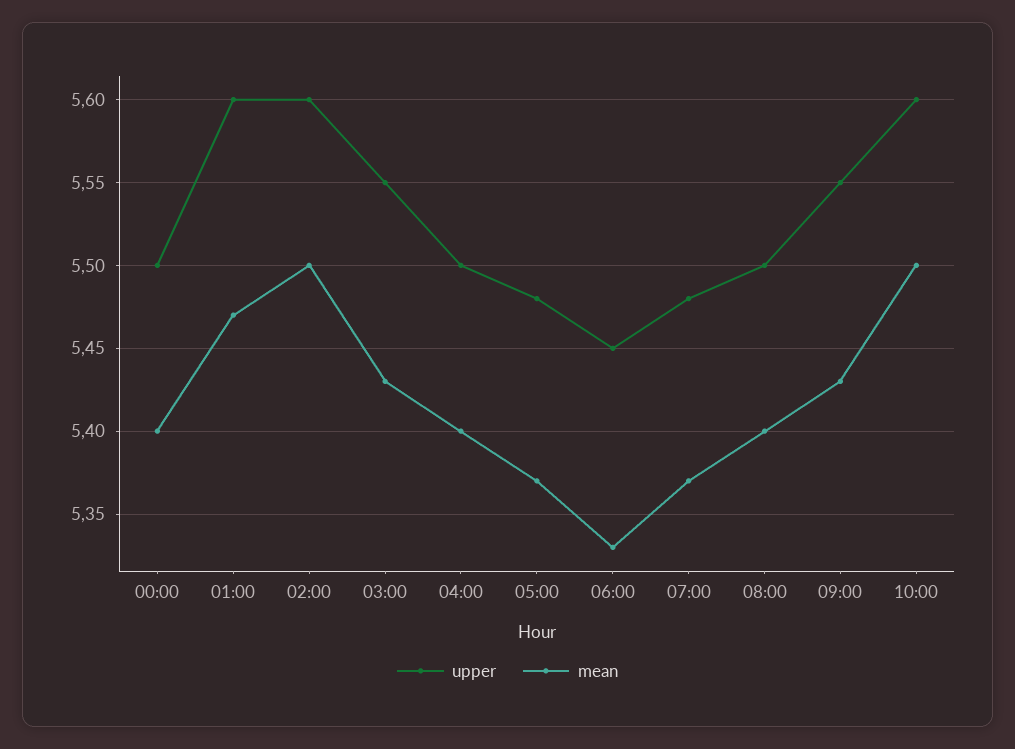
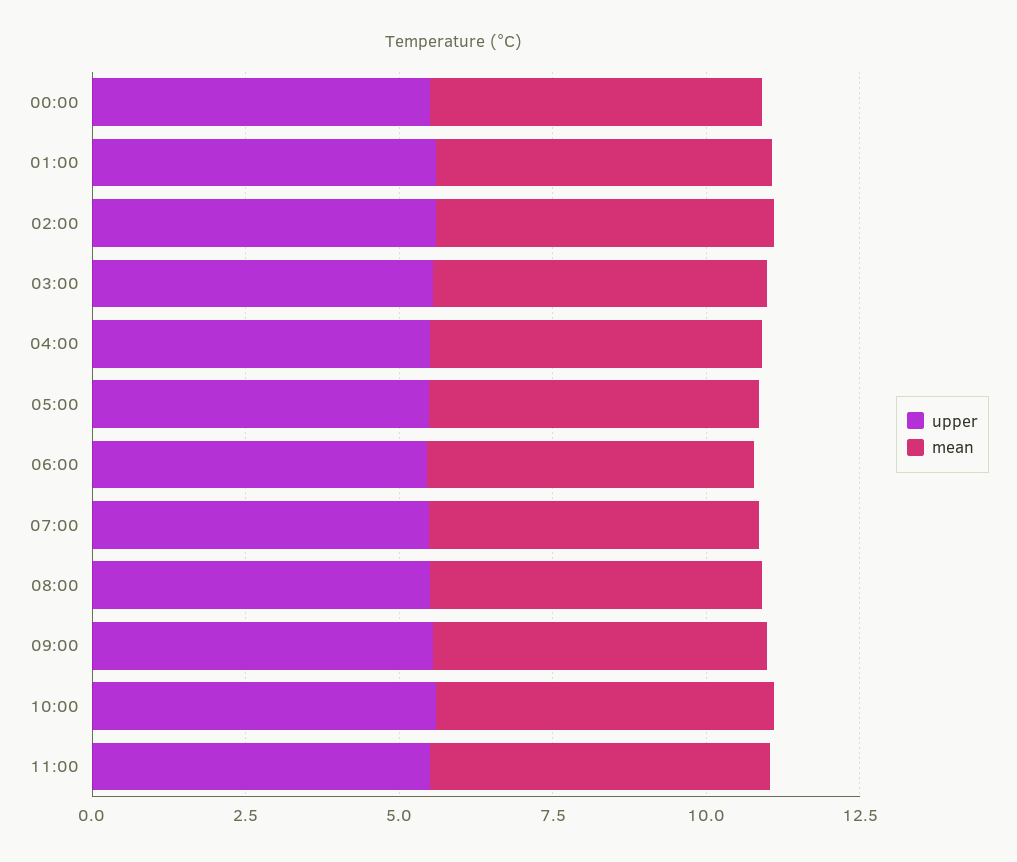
upper, 11:00: none -> 5.5
mean, 11:00: none -> 5.5

